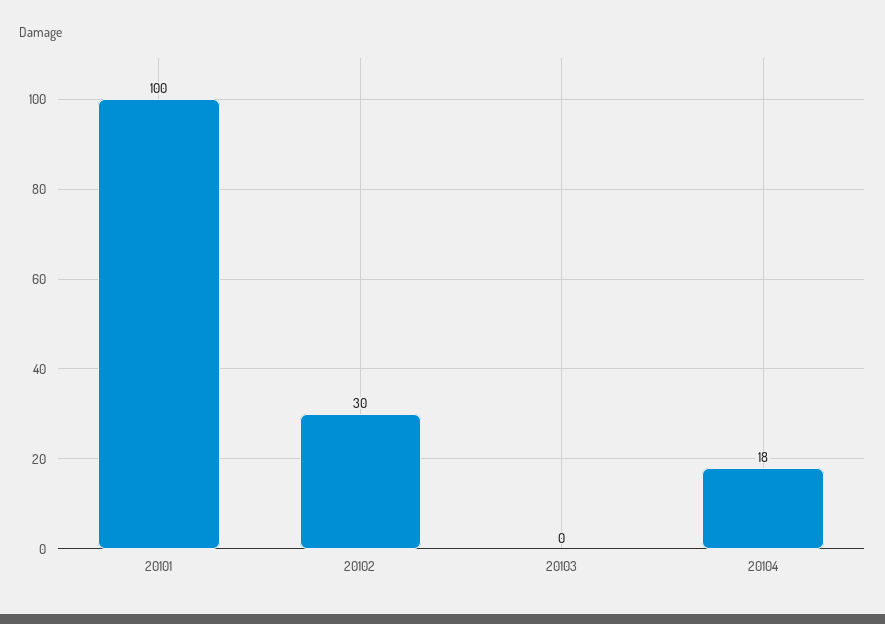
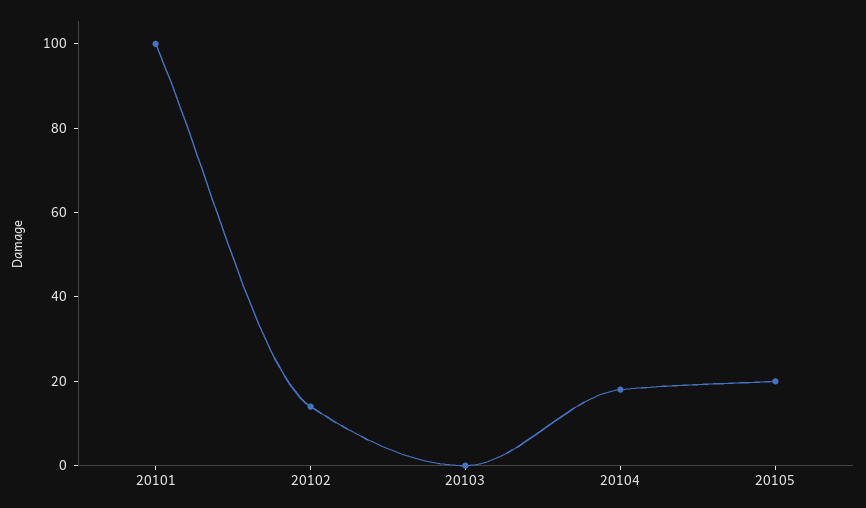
20102: 30 -> 15
20105: none -> 20

